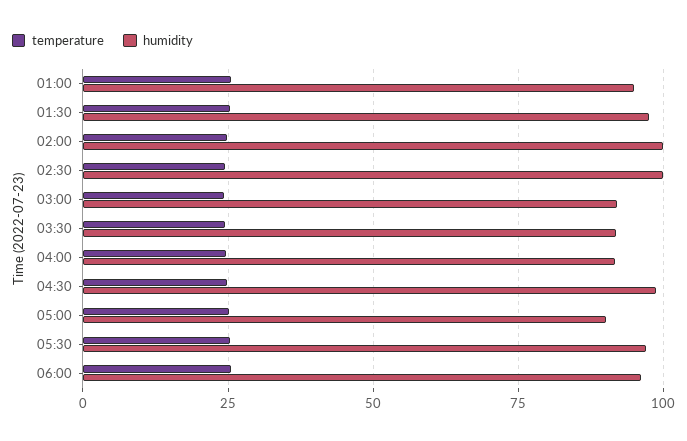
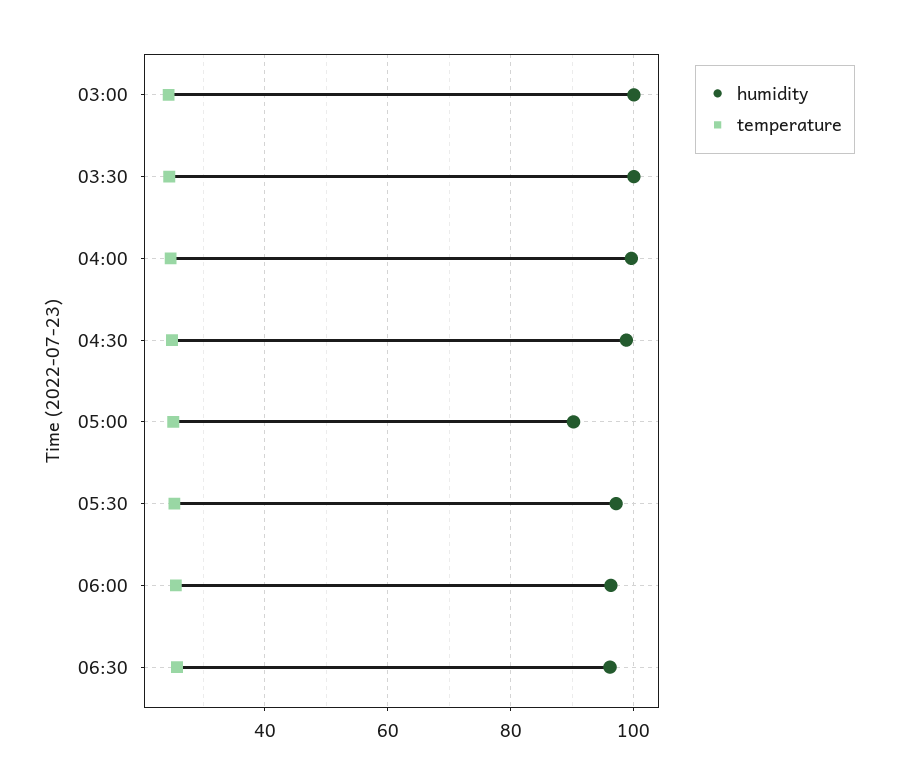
temperature, 01:00: 25 -> none
humidity, 01:00: 95 -> none
temperature, 01:30: 25 -> none
humidity, 01:30: 97.5 -> none
temperature, 02:00: 25 -> none
humidity, 02:00: 100 -> none
temperature, 02:30: 25 -> none
humidity, 02:30: 100 -> none
humidity, 03:00: 92.5 -> 100
humidity, 03:30: 92.5 -> 100
humidity, 04:00: 92.5 -> 100
humidity, 06:30: none -> 96
temperature, 06:30: none -> 26

